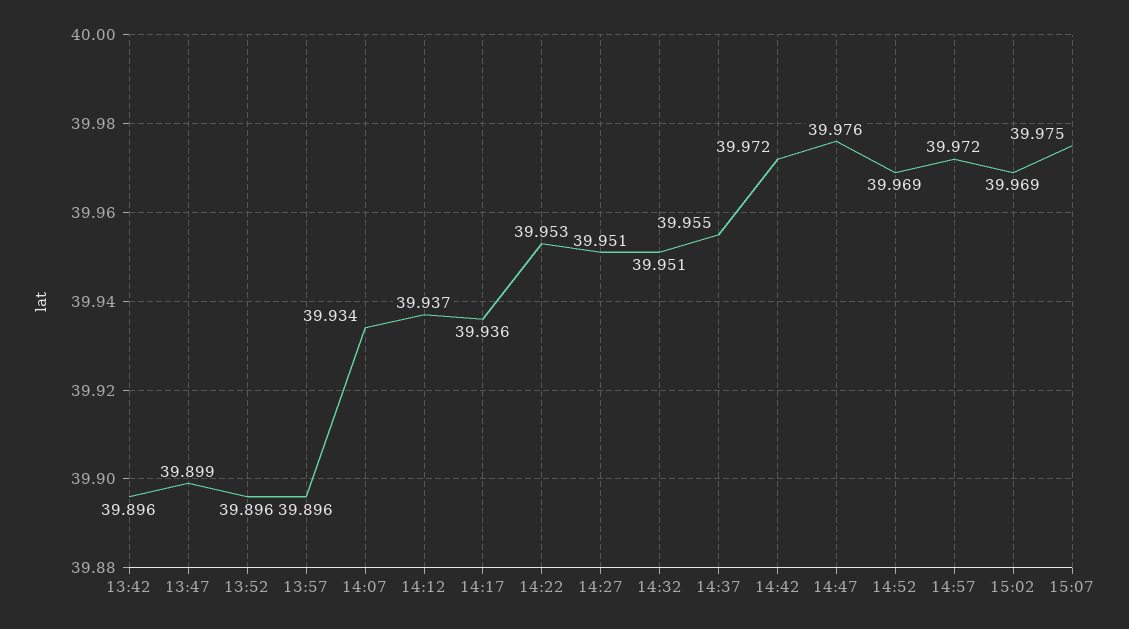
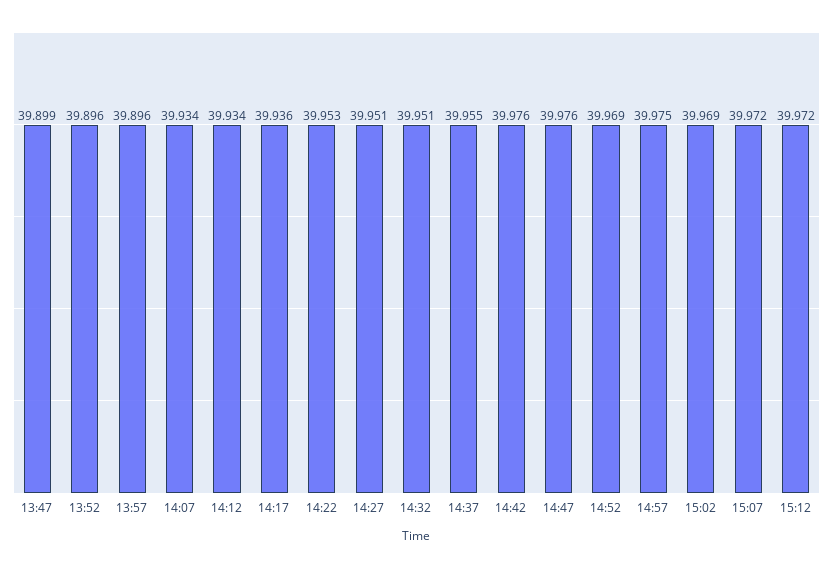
13:42: 39.896 -> none
14:12: 39.937 -> 39.934
14:42: 39.972 -> 39.976
14:57: 39.972 -> 39.975
15:07: 39.975 -> 39.972
15:12: none -> 39.972

